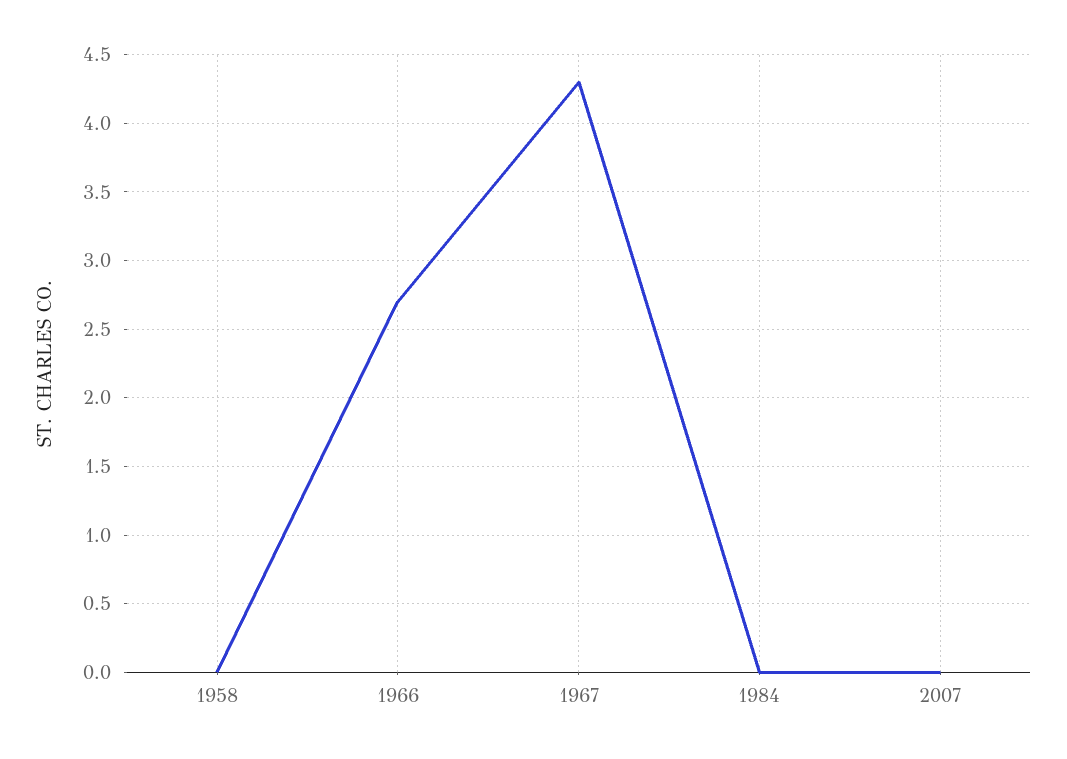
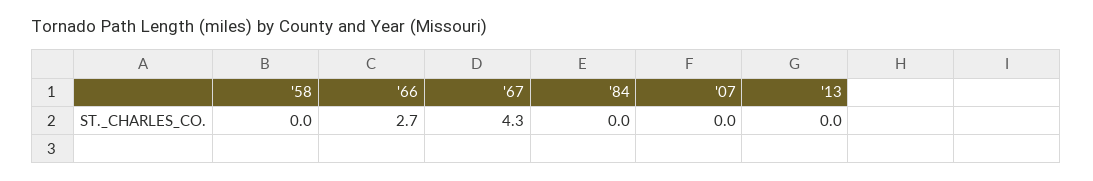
'13: none -> 0

